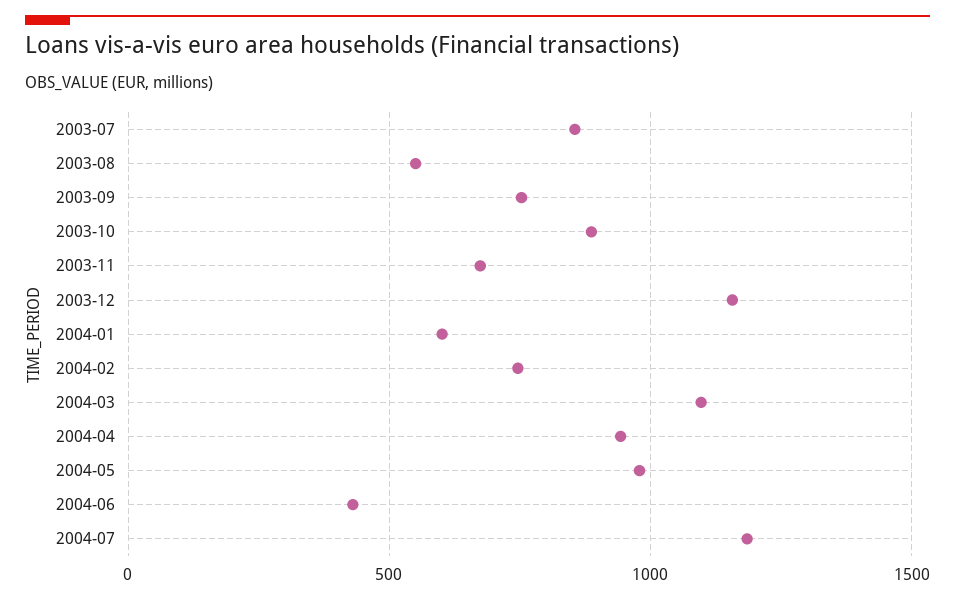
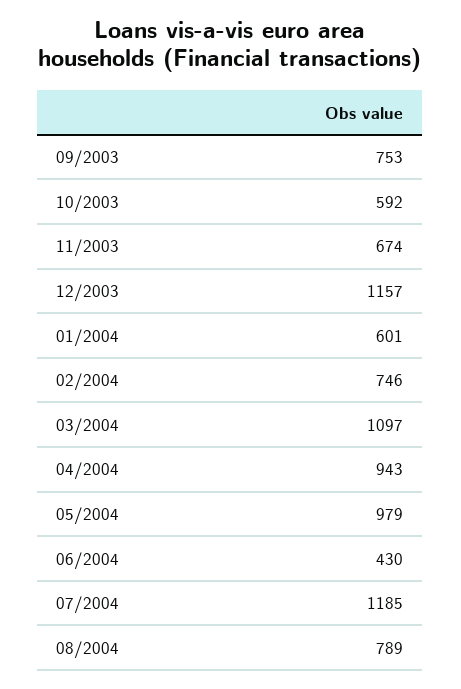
2003-07: 850 -> none
2003-08: 550 -> none
2003-10: 900 -> 592
08/2004: none -> 789

